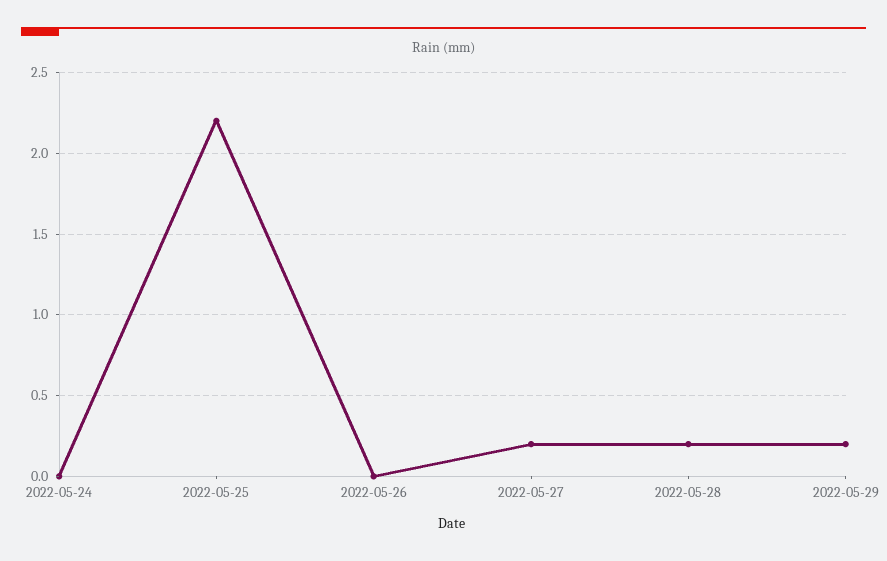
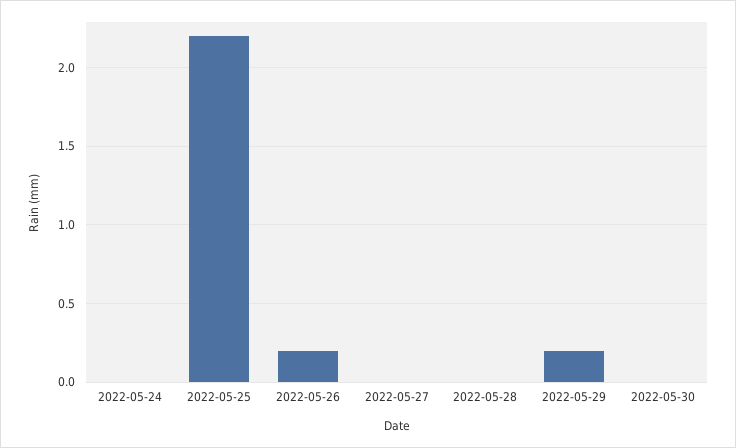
2022-05-26: 0 -> 0.2
2022-05-27: 0.2 -> 0
2022-05-28: 0.2 -> 0
2022-05-30: none -> 0

